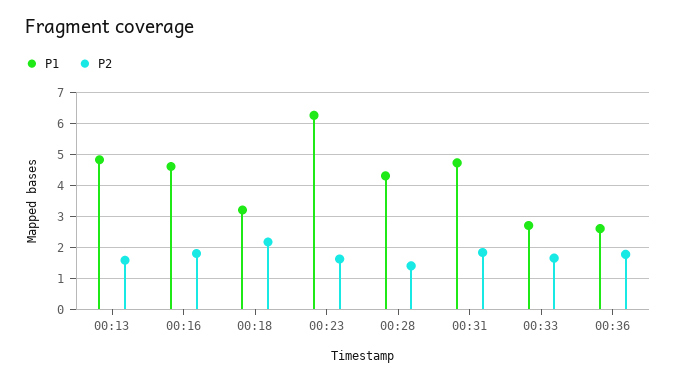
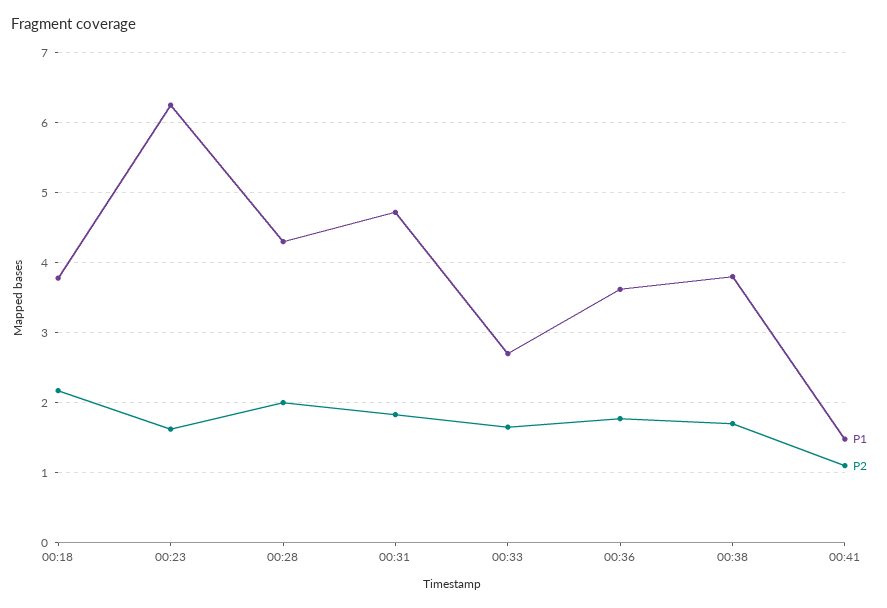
P1, 00:13: 4.8 -> none
P2, 00:13: 1.6 -> none
P1, 00:16: 4.6 -> none
P2, 00:16: 1.8 -> none
P1, 00:18: 3.2 -> 3.8
P2, 00:28: 1.4 -> 2
P1, 00:36: 2.6 -> 3.6
P1, 00:38: none -> 3.8
P2, 00:38: none -> 1.7
P1, 00:41: none -> 1.5
P2, 00:41: none -> 1.1

